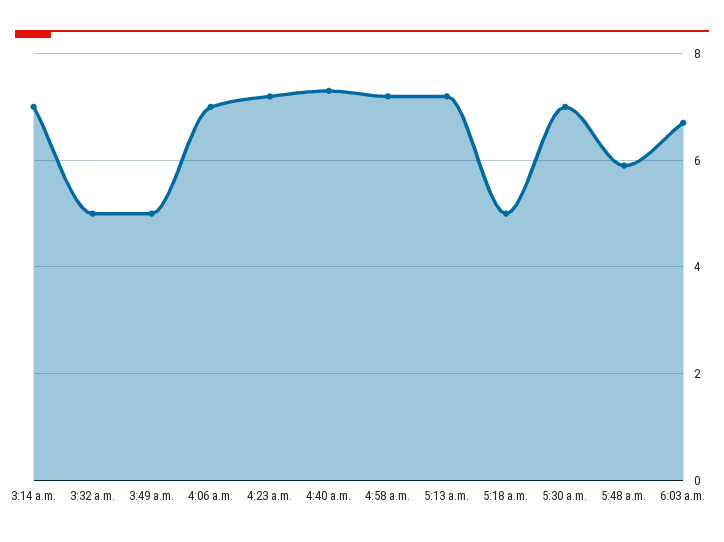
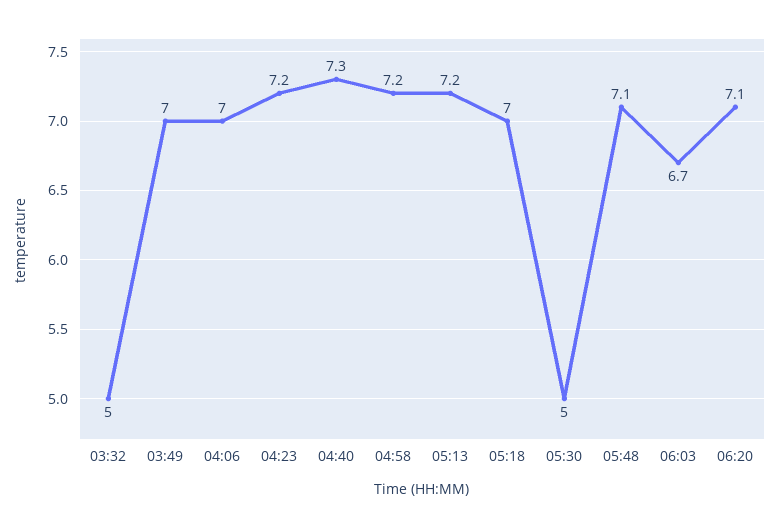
3:14 a.m.: 7 -> none
3:49 a.m.: 5 -> 7
5:18 a.m.: 5 -> 7
5:30 a.m.: 7 -> 5
5:48 a.m.: 6 -> 7.1
06:20: none -> 7.1

